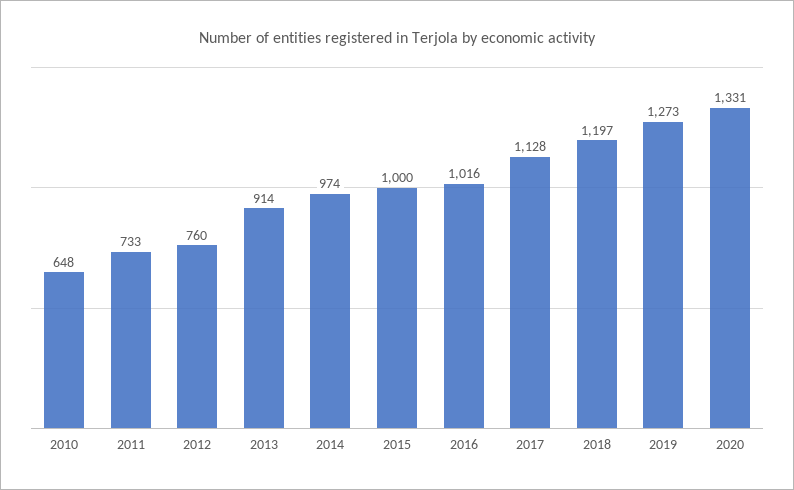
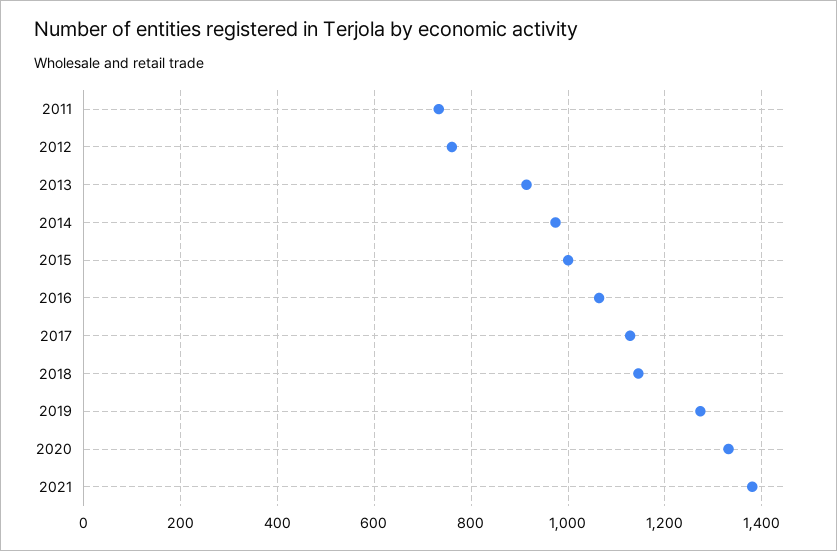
2010: 648 -> none
2016: 1016 -> 1060
2018: 1197 -> 1140
2021: none -> 1380

